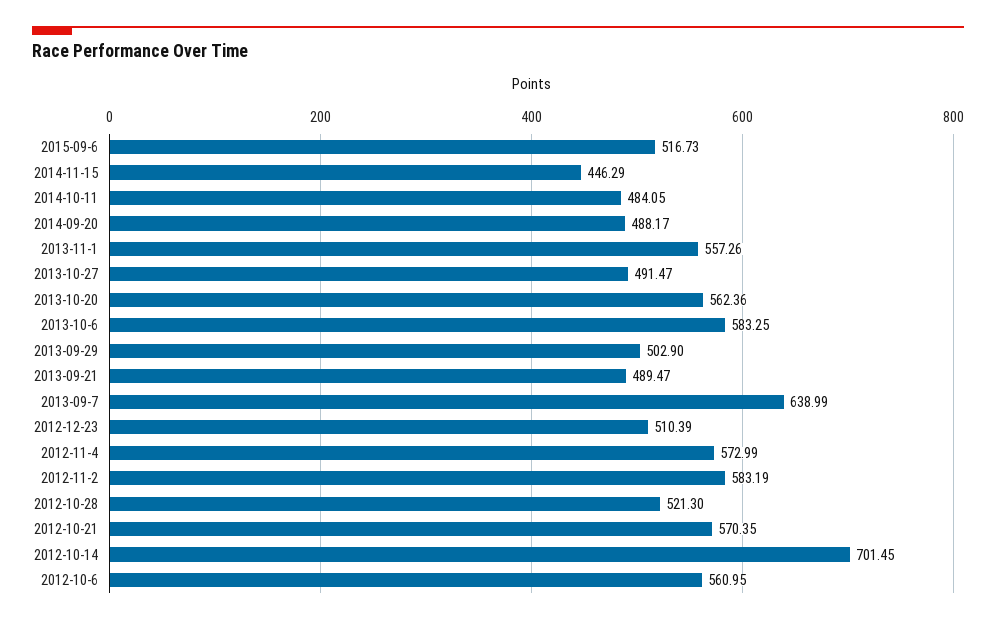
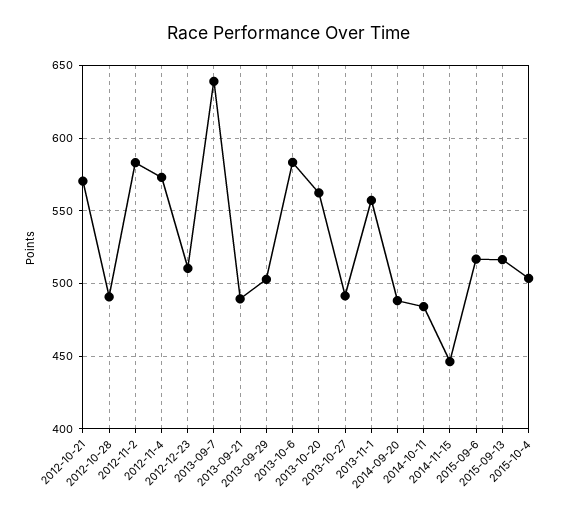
2012-10-28: 521.3 -> 490
2012-10-14: 701.45 -> none
2012-10-6: 560.95 -> none
2015-09-13: none -> 515
2015-10-4: none -> 505

